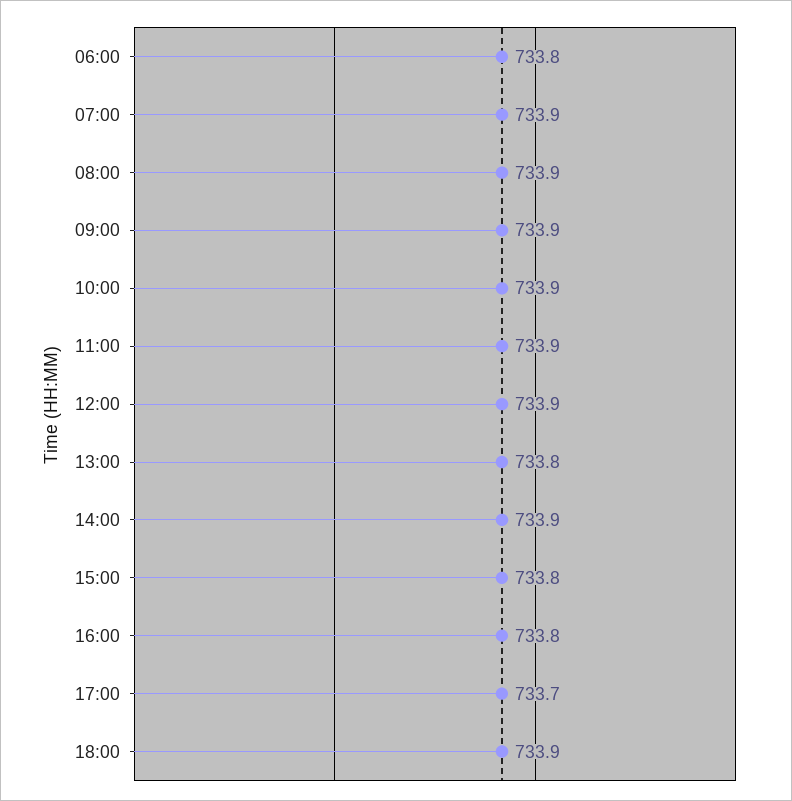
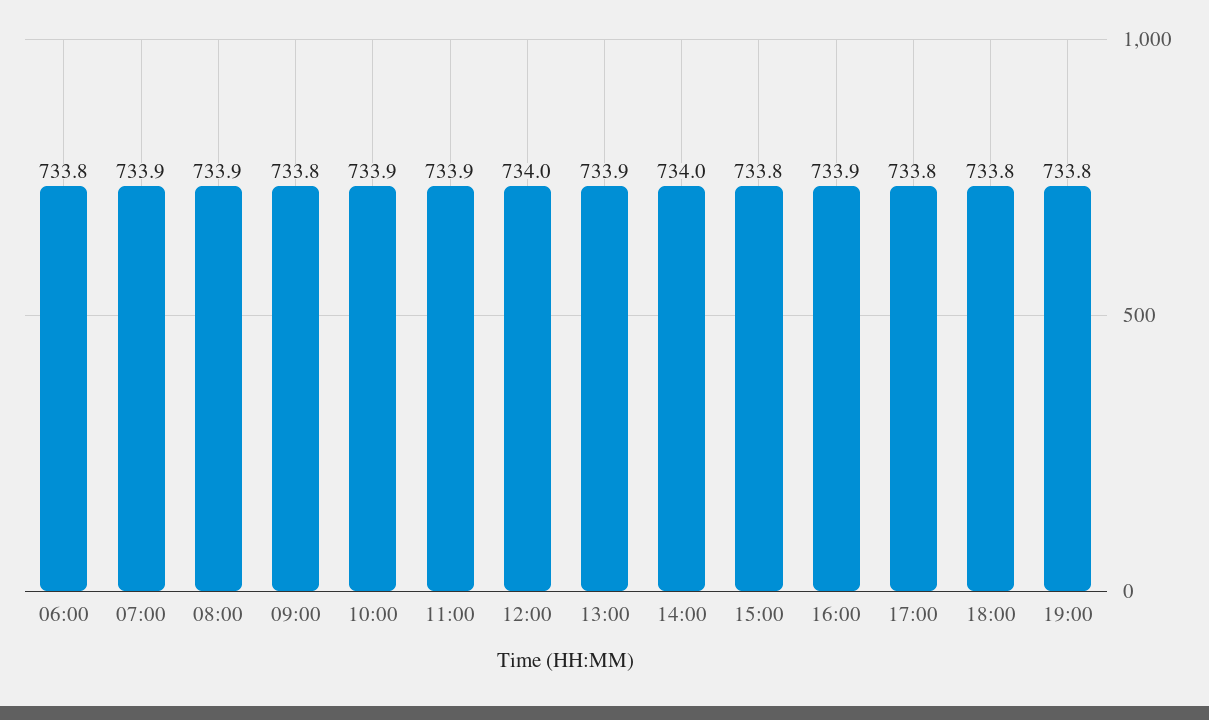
09:00: 733.9 -> 733.8
12:00: 733.9 -> 734
13:00: 733.8 -> 733.9
14:00: 733.9 -> 734
16:00: 733.8 -> 733.9
17:00: 733.7 -> 733.8
18:00: 733.9 -> 733.8
19:00: none -> 733.8

